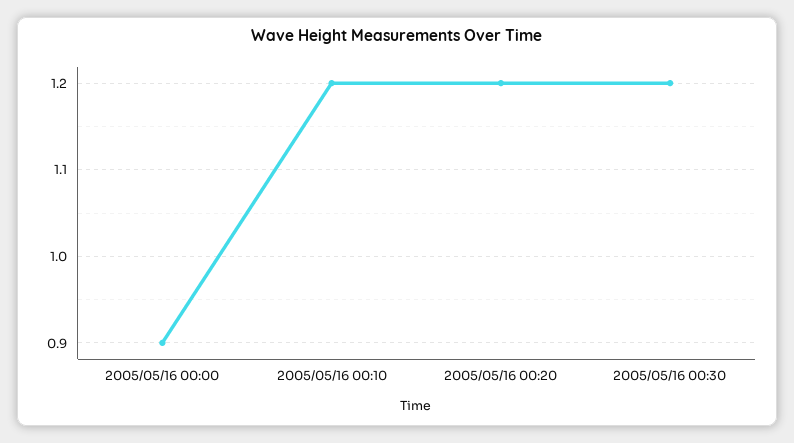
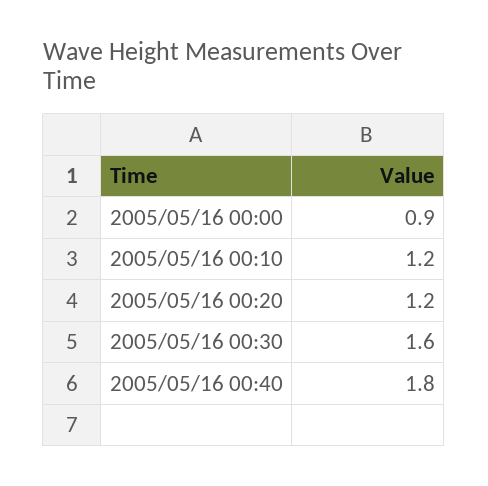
2005/05/16 00:30: 1.2 -> 1.6
2005/05/16 00:40: none -> 1.8

